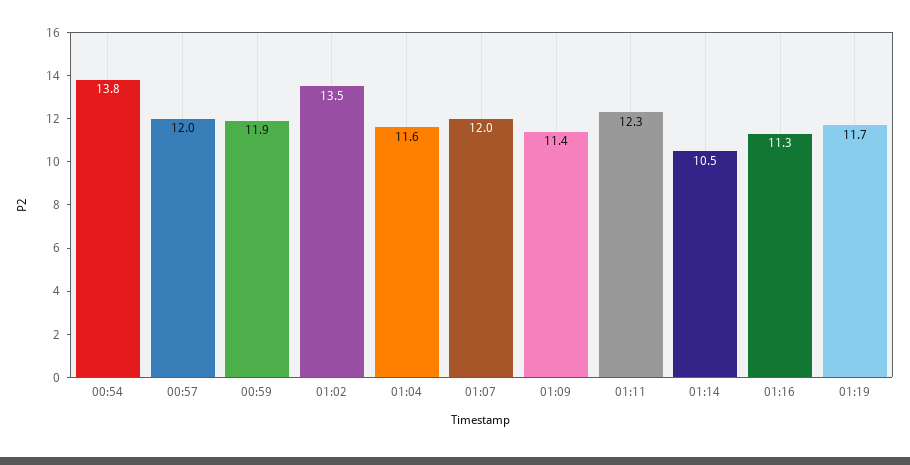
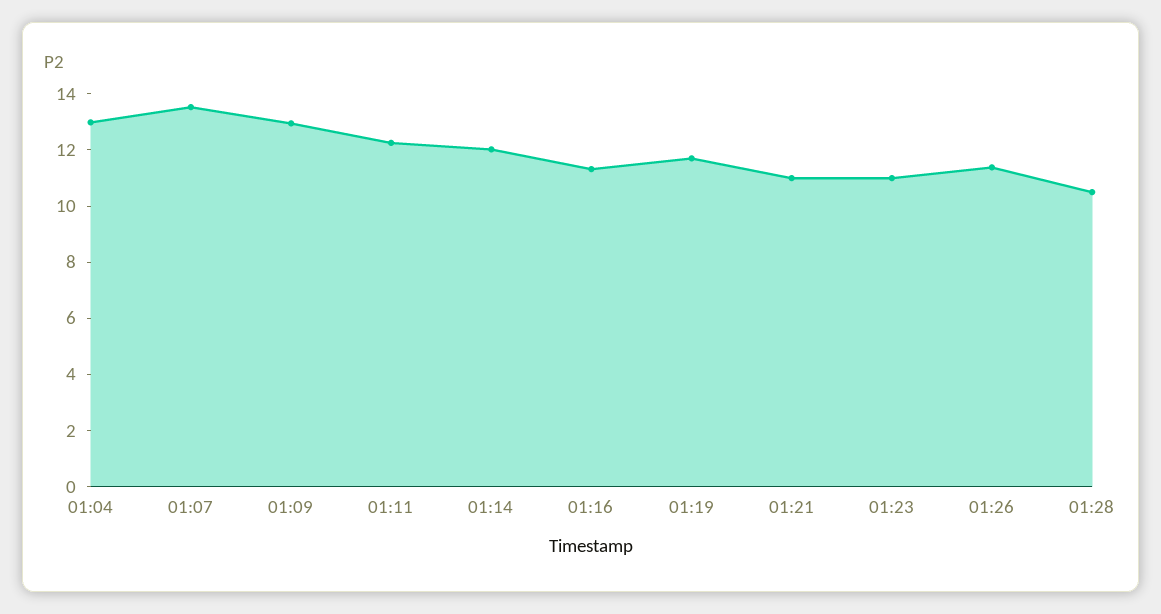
00:54: 13.8 -> none
00:57: 12 -> none
00:59: 11.9 -> none
01:02: 13.5 -> none
01:04: 11.6 -> 13
01:07: 12 -> 13.5
01:09: 11.4 -> 13
01:14: 10.5 -> 12
01:21: none -> 11
01:23: none -> 11
01:26: none -> 11.5
01:28: none -> 10.5

